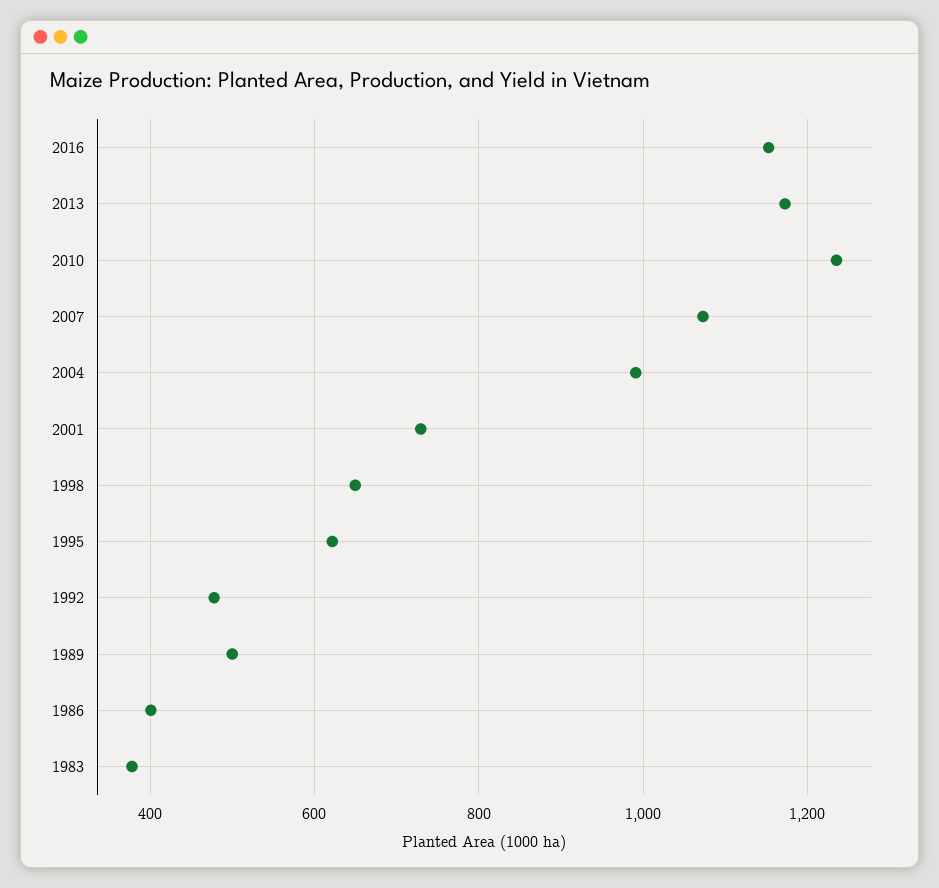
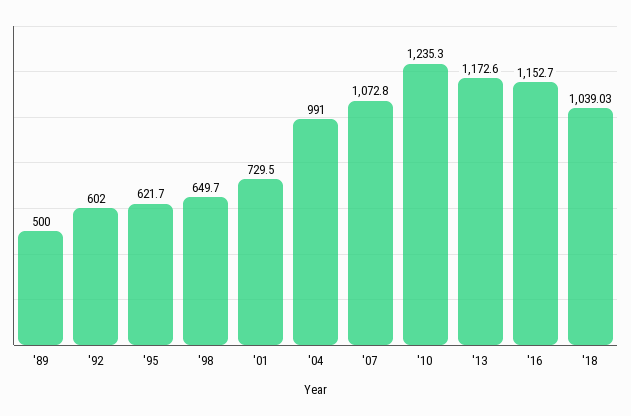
1992: 480 -> 602
1986: 400 -> none
1983: 380 -> none
'18: none -> 1039.03

